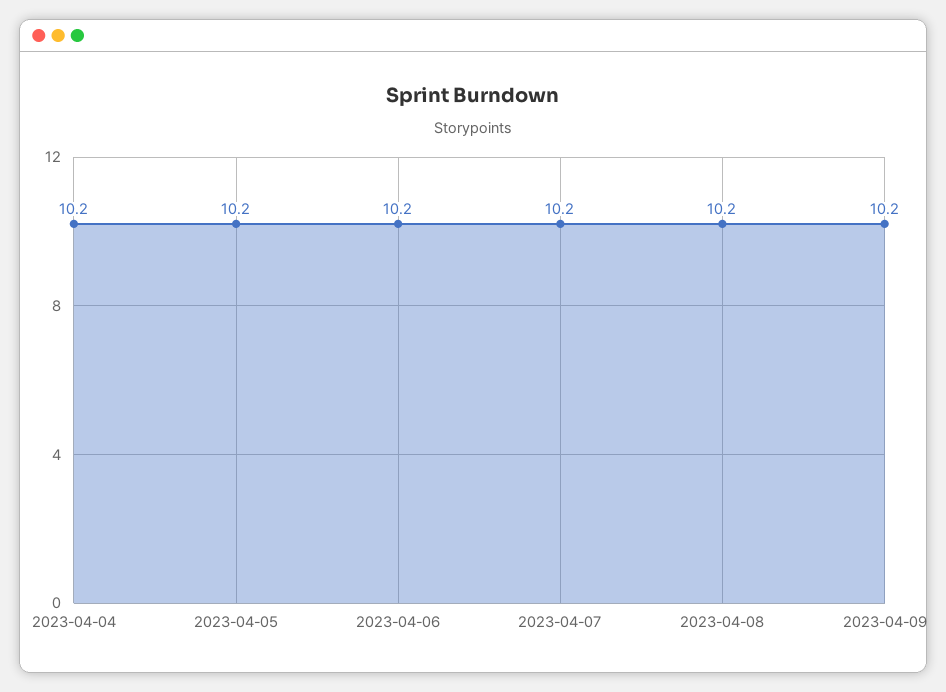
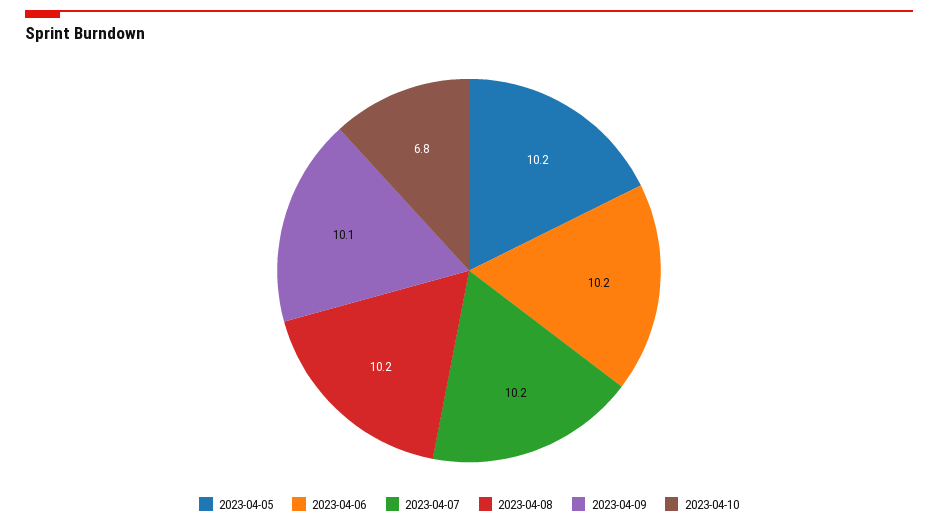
2023-04-04: 10.2 -> none
2023-04-09: 10.2 -> 10.1
2023-04-10: none -> 6.8

